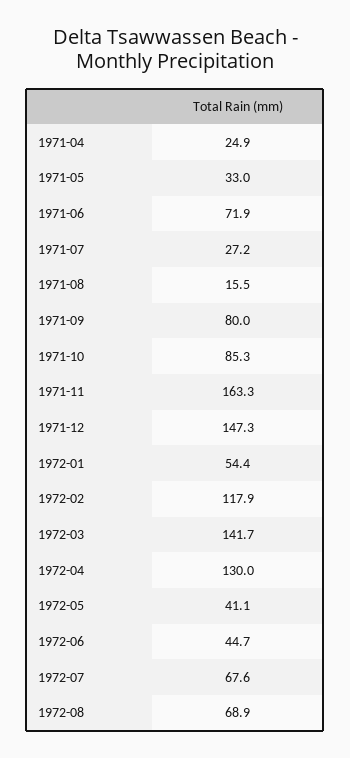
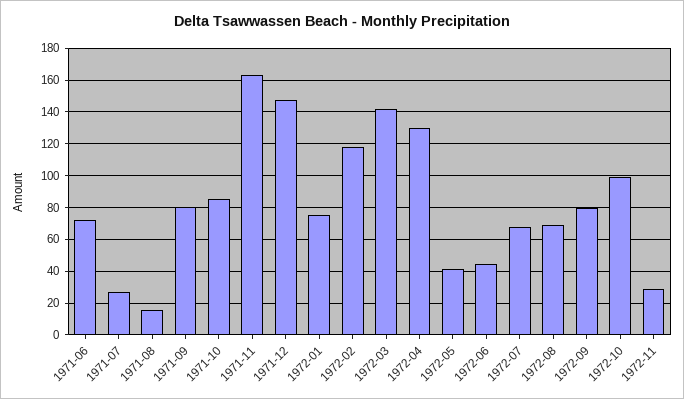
1971-04: 24.9 -> none
1971-05: 33 -> none
1972-01: 54.4 -> 75
1972-09: none -> 80
1972-10: none -> 100
1972-11: none -> 30

